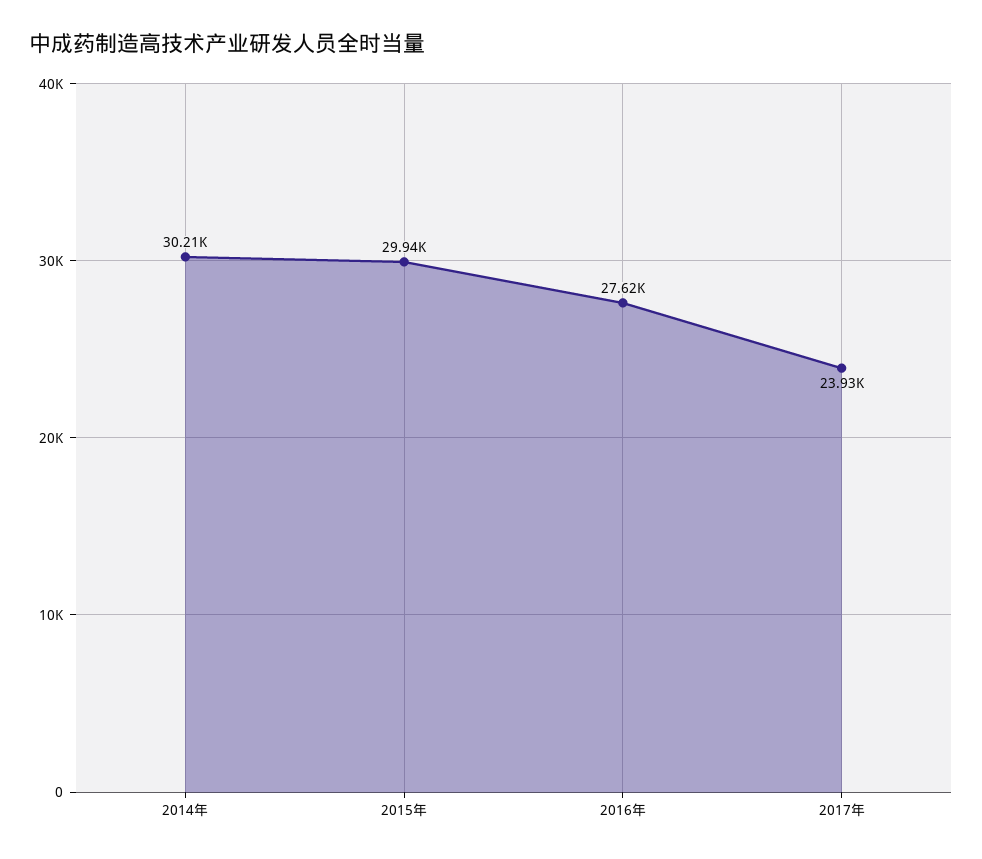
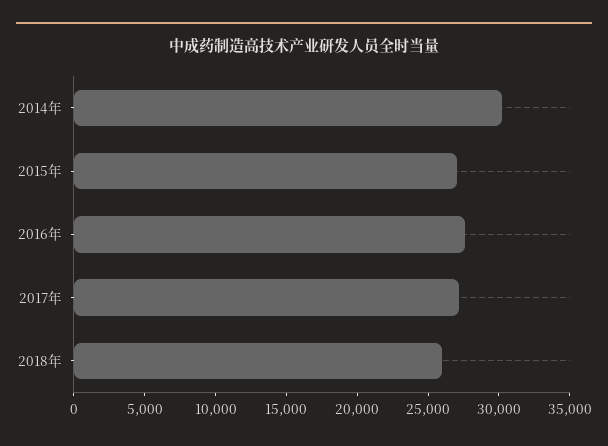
2015年: 29940 -> 27000
2017年: 23930 -> 27000
2018年: none -> 26000

